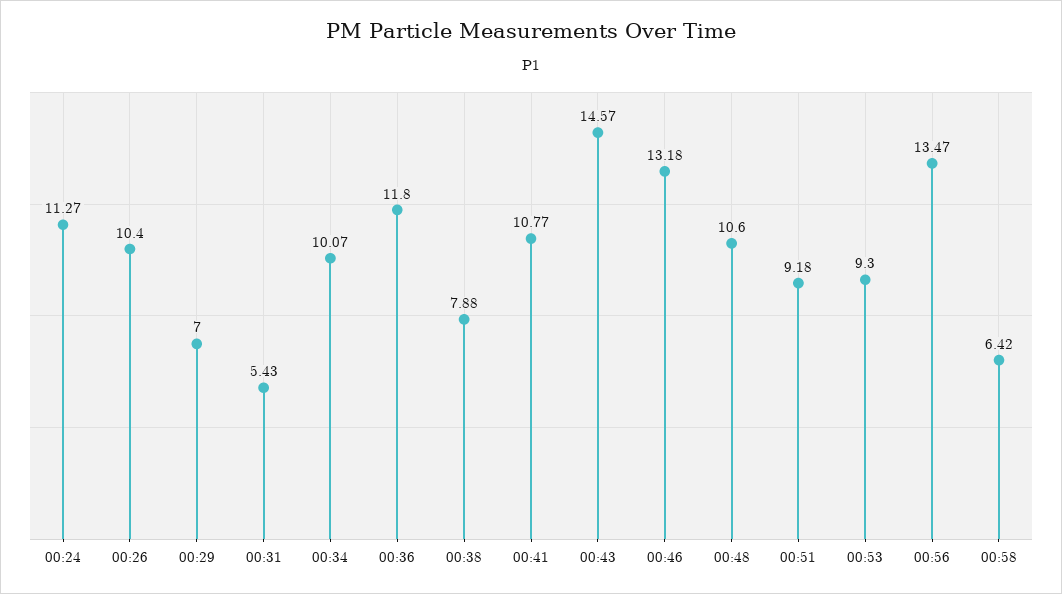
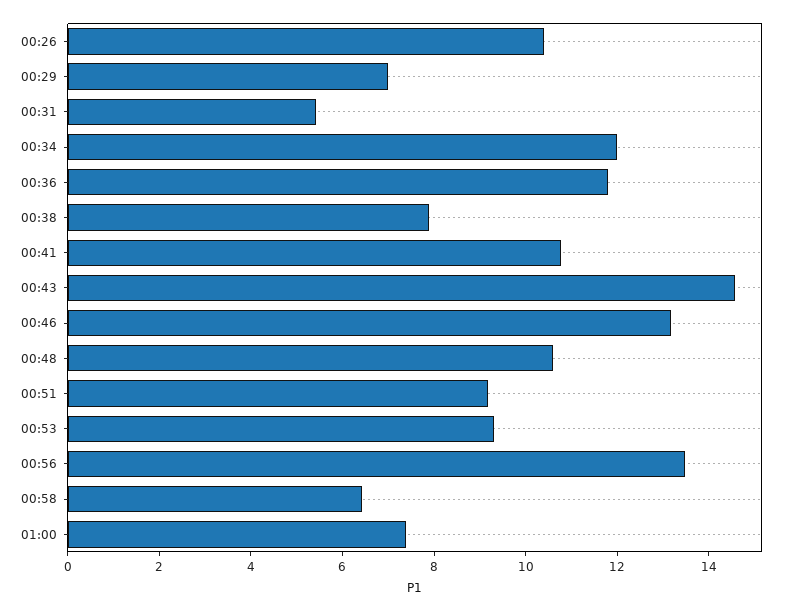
00:24: 11.27 -> none
00:34: 10.07 -> 12
01:00: none -> 7.5

